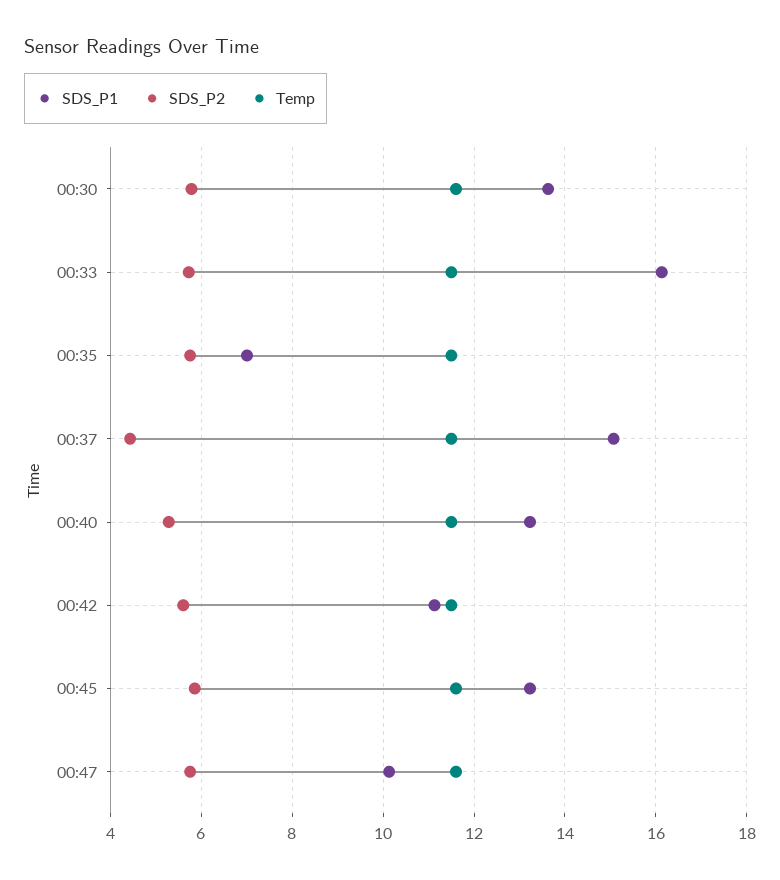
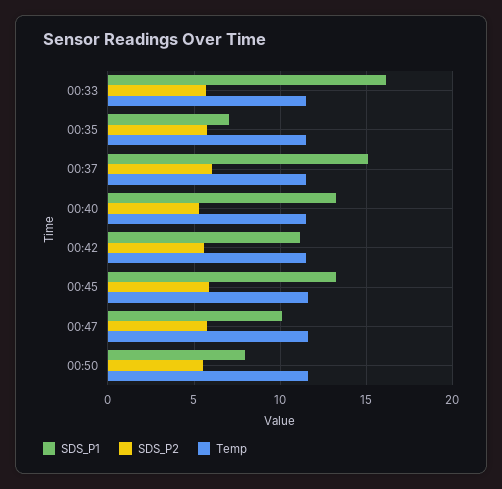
SDS_P1, 00:30: 13.6 -> none
SDS_P2, 00:30: 5.8 -> none
Temp, 00:30: 11.6 -> none
SDS_P2, 00:37: 4.4 -> 6
SDS_P1, 00:50: none -> 8
SDS_P2, 00:50: none -> 5.5
Temp, 00:50: none -> 11.5

